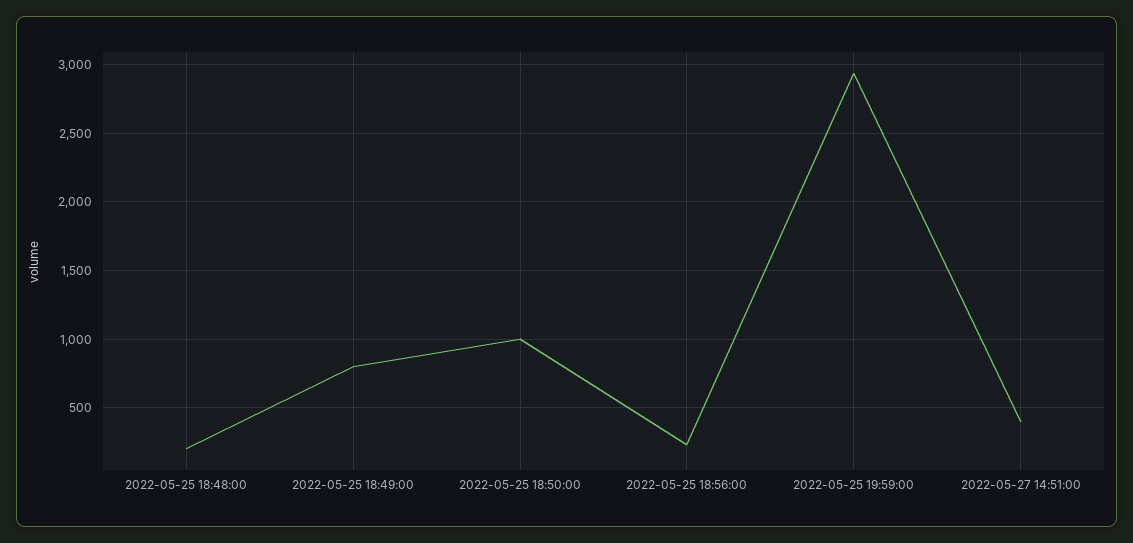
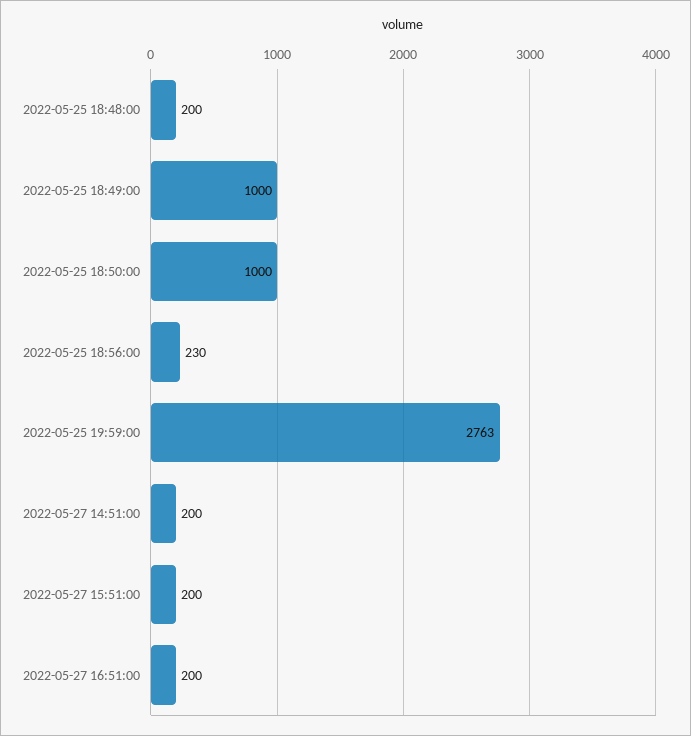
2022-05-25 18:49:00: 800 -> 1000
2022-05-25 19:59:00: 2950 -> 2763
2022-05-27 14:51:00: 400 -> 200
2022-05-27 15:51:00: none -> 200
2022-05-27 16:51:00: none -> 200

